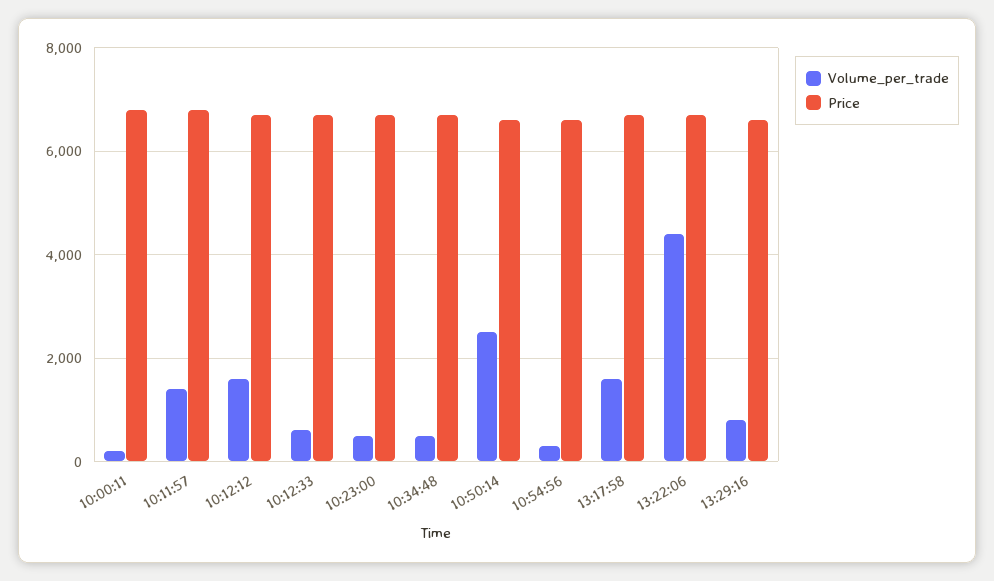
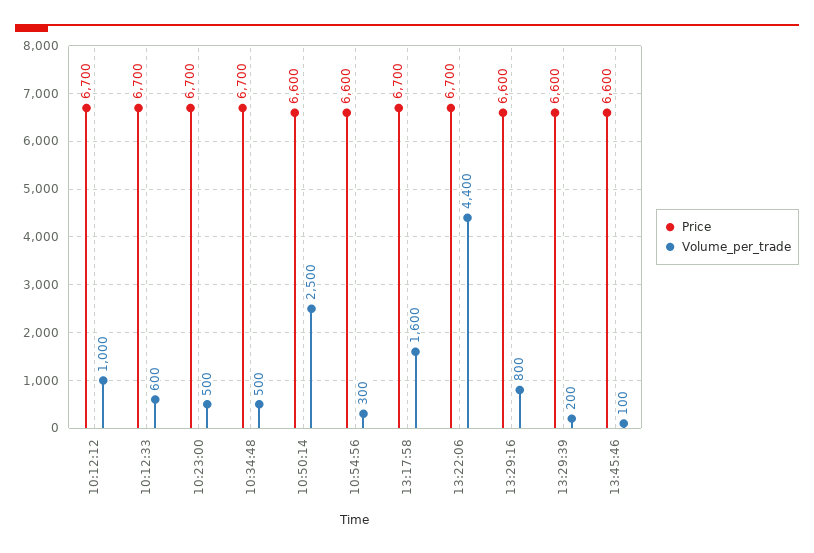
Volume_per_trade, 10:00:11: 200 -> none
Price, 10:00:11: 6800 -> none
Volume_per_trade, 10:11:57: 1400 -> none
Price, 10:11:57: 6800 -> none
Volume_per_trade, 10:12:12: 1600 -> 1000
Price, 13:29:39: none -> 6600
Volume_per_trade, 13:29:39: none -> 200
Price, 13:45:46: none -> 6600
Volume_per_trade, 13:45:46: none -> 100

